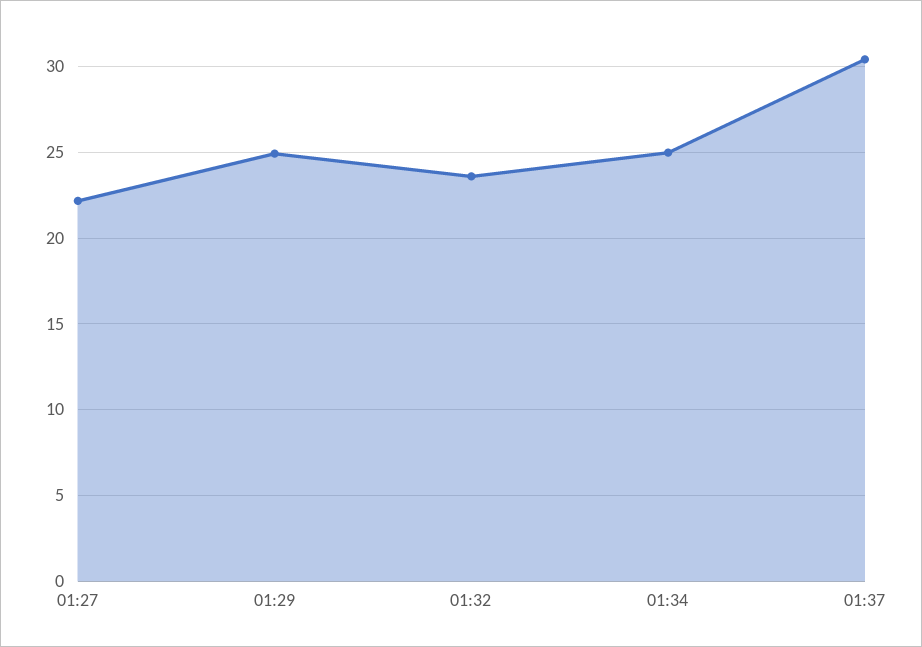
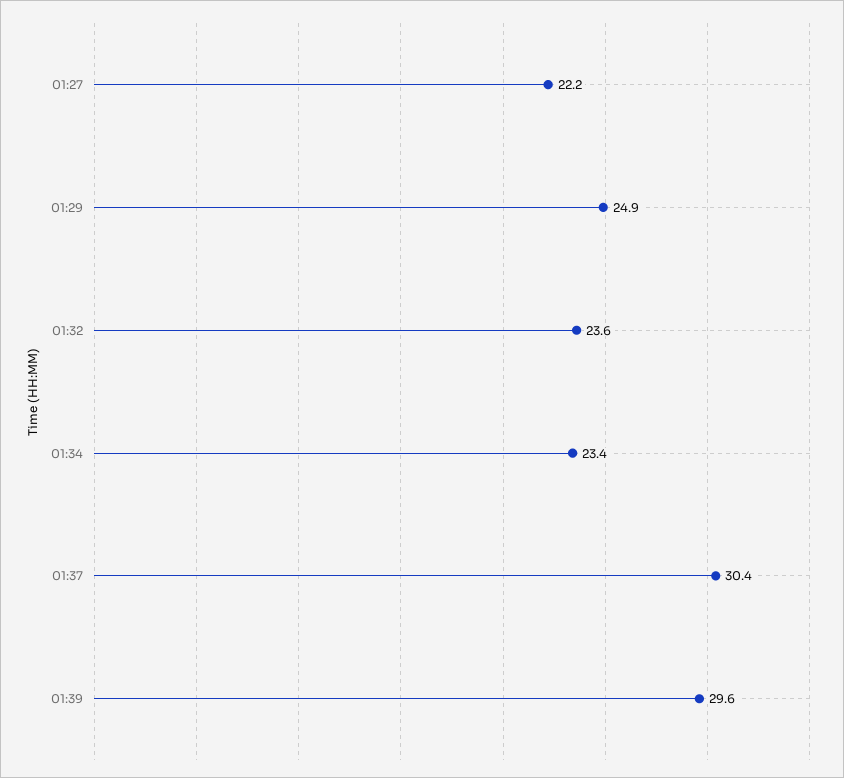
01:34: 25 -> 23.4
01:39: none -> 29.6

